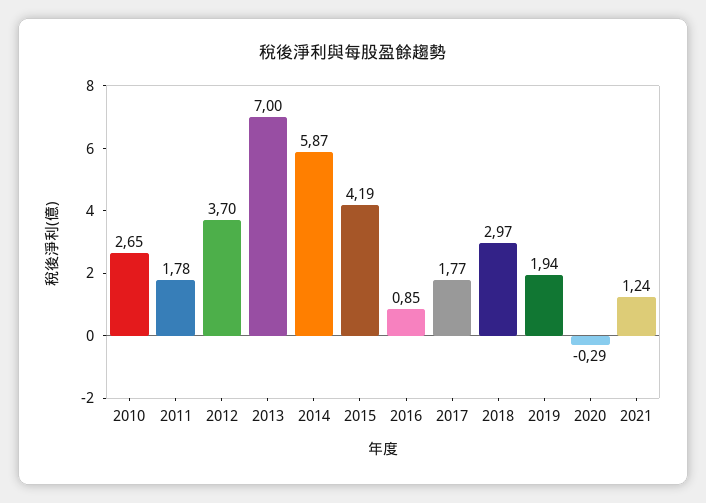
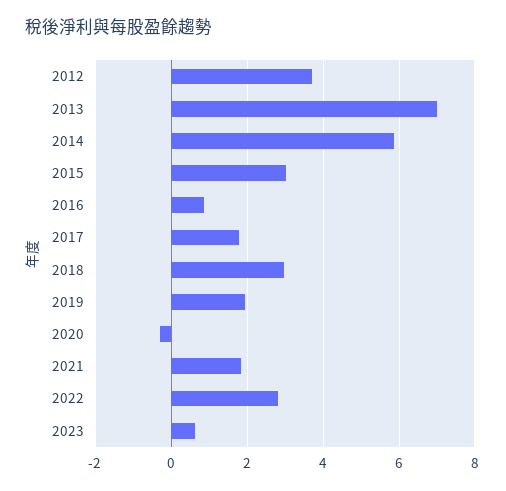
2010: 2.65 -> none
2011: 1.78 -> none
2015: 4.19 -> 3
2021: 1.24 -> 1.8
2022: none -> 2.8
2023: none -> 0.6

